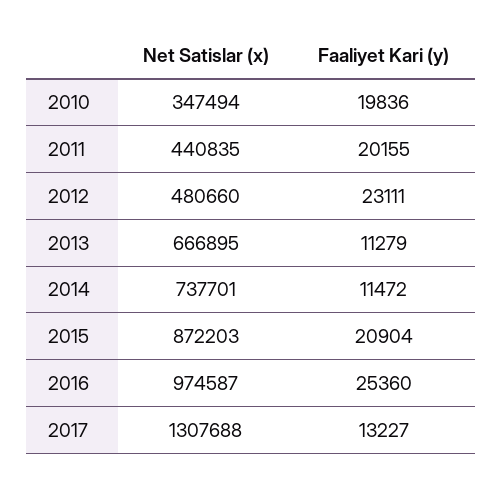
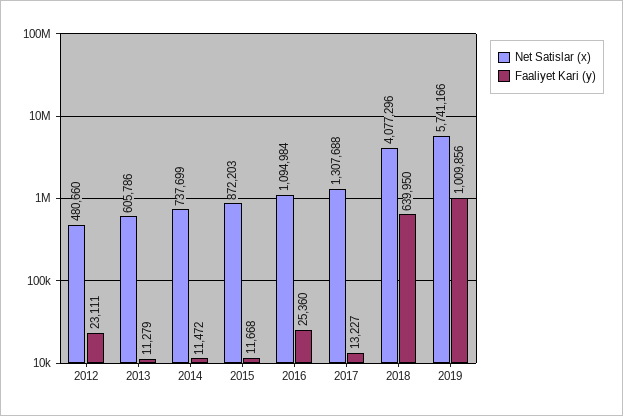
Net Satislar (x), 2010: 347494 -> none
Faaliyet Kari (y), 2010: 19836 -> none
Net Satislar (x), 2011: 440835 -> none
Faaliyet Kari (y), 2011: 20155 -> none
Net Satislar (x), 2013: 666895 -> 605786
Net Satislar (x), 2014: 737701 -> 737699
Faaliyet Kari (y), 2015: 20904 -> 11668
Net Satislar (x), 2016: 974587 -> 1094984
Net Satislar (x), 2018: none -> 4077296
Faaliyet Kari (y), 2018: none -> 639950
Net Satislar (x), 2019: none -> 5741166
Faaliyet Kari (y), 2019: none -> 1009856

